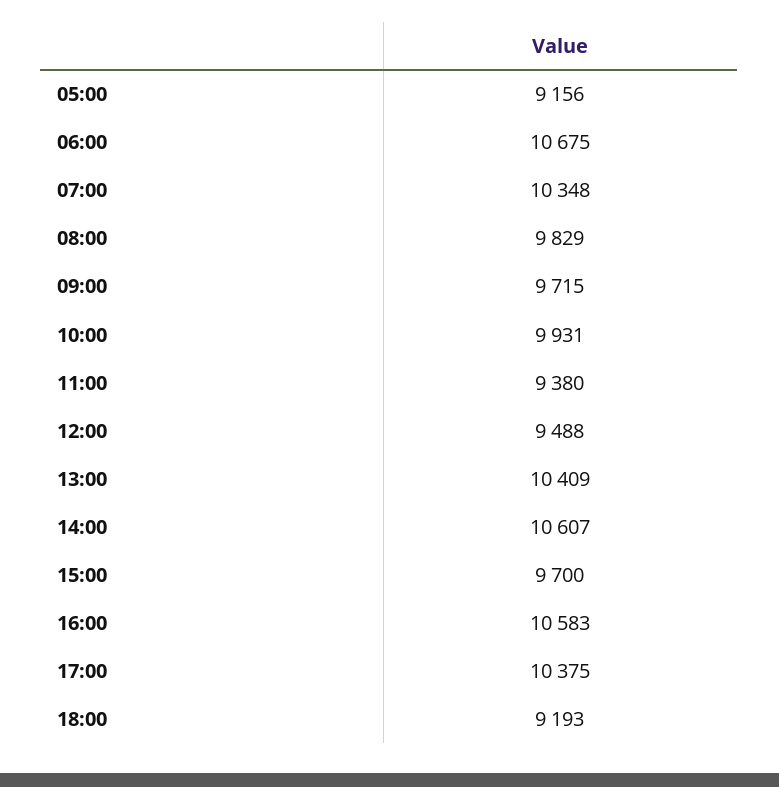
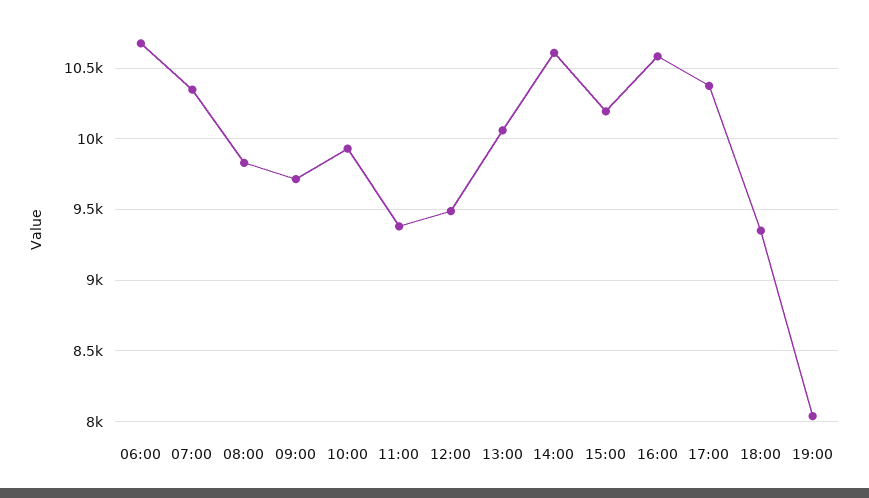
05:00: 9156 -> none
13:00: 10409 -> 10050
15:00: 9700 -> 10200
18:00: 9193 -> 9350
19:00: none -> 8050

